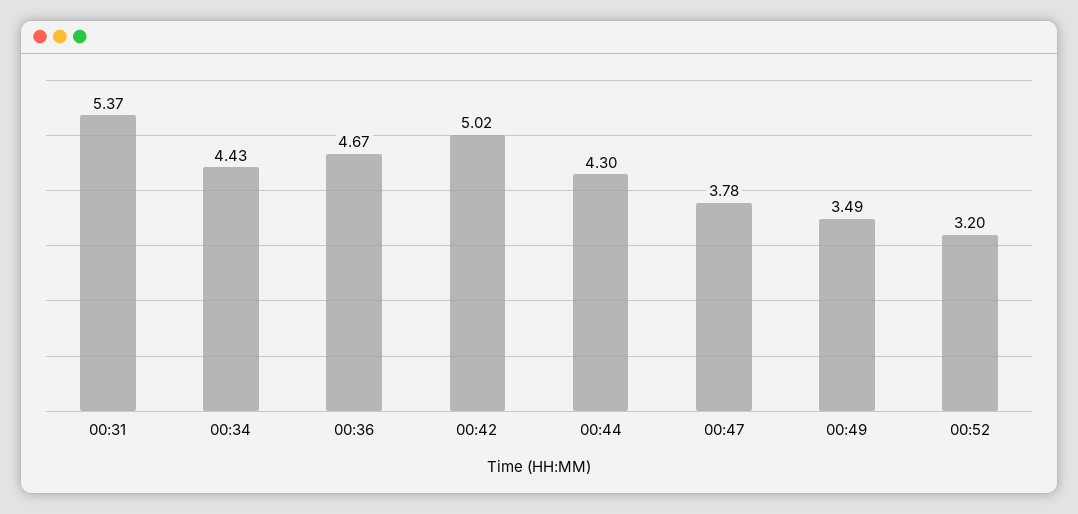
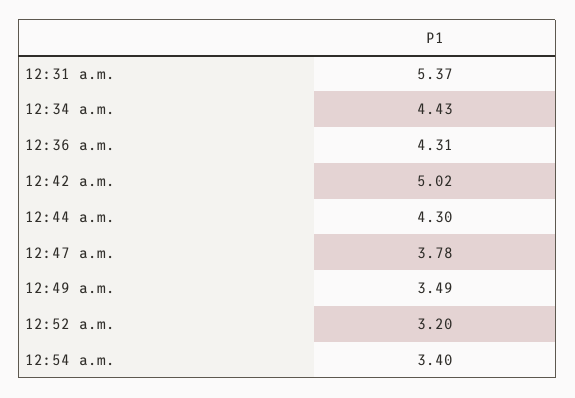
00:36: 4.67 -> 4.31
12:54 a.m.: none -> 3.4

